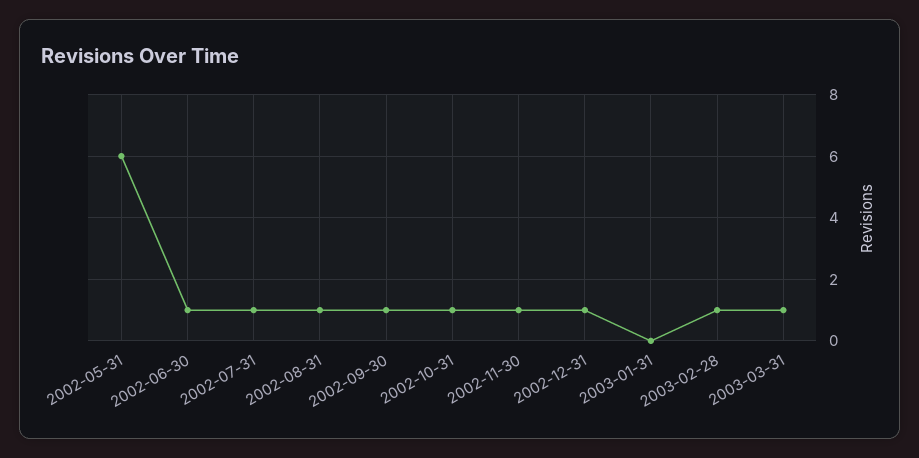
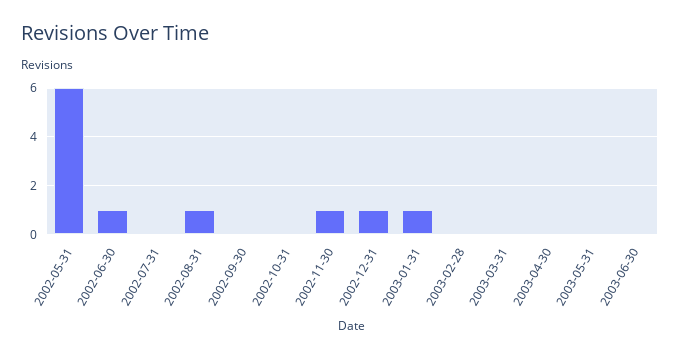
2002-07-31: 1 -> 0
2002-09-30: 1 -> 0
2002-10-31: 1 -> 0
2003-01-31: 0 -> 1
2003-02-28: 1 -> 0
2003-03-31: 1 -> 0
2003-04-30: none -> 0
2003-05-31: none -> 0
2003-06-30: none -> 0

